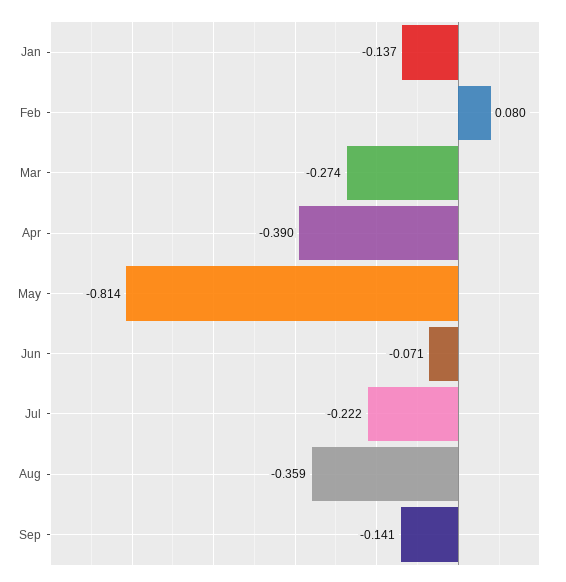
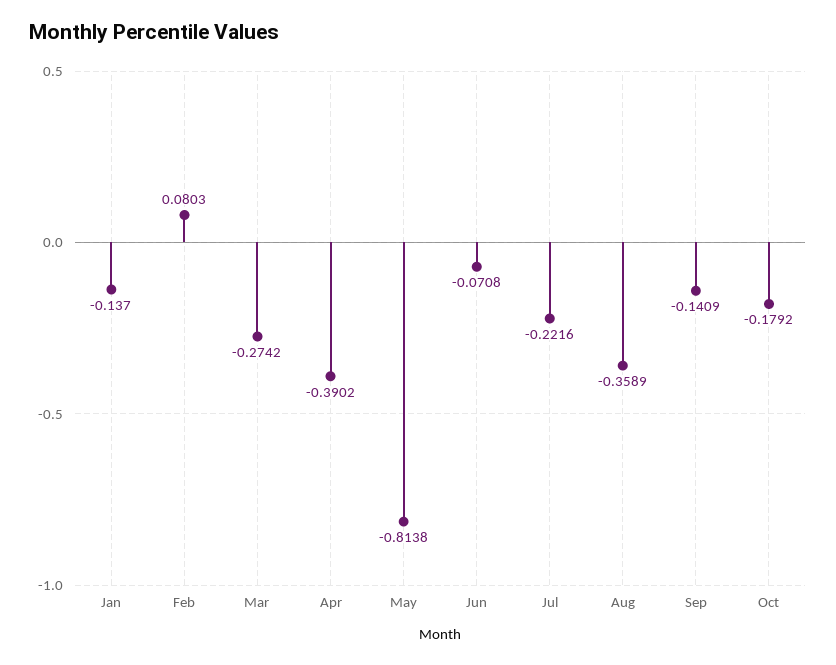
Oct: none -> -0.1792

